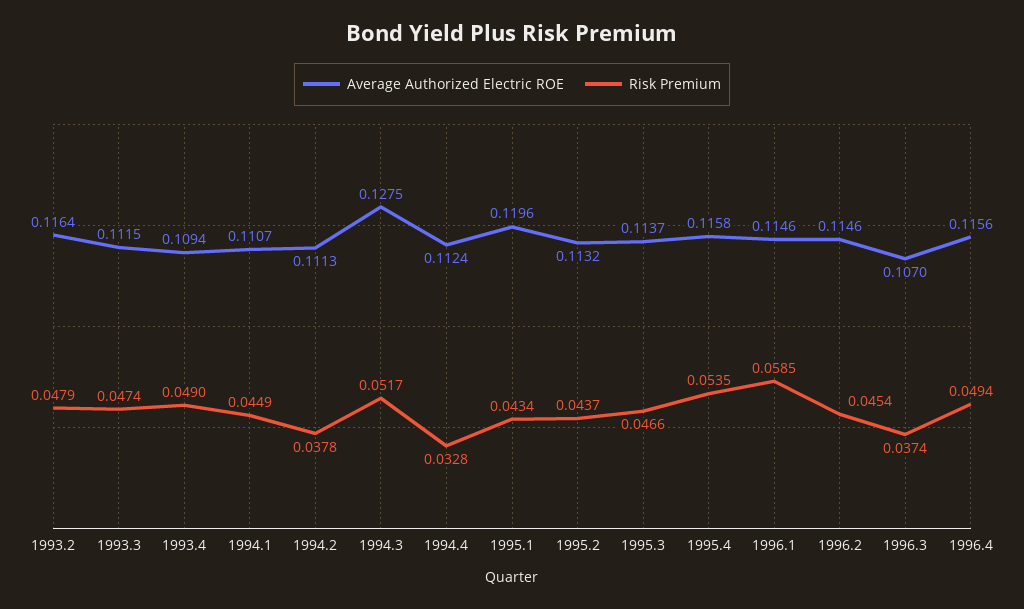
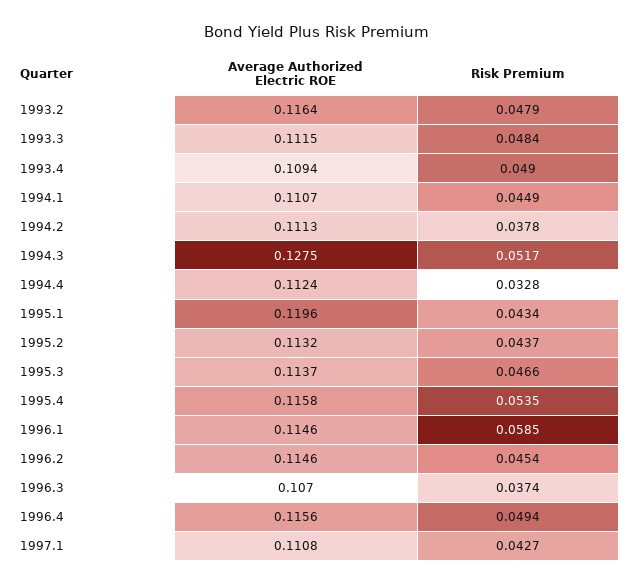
Risk Premium, 1993.3: 0.0474 -> 0.0484
Average Authorized Electric ROE, 1997.1: none -> 0.1108
Risk Premium, 1997.1: none -> 0.0427

